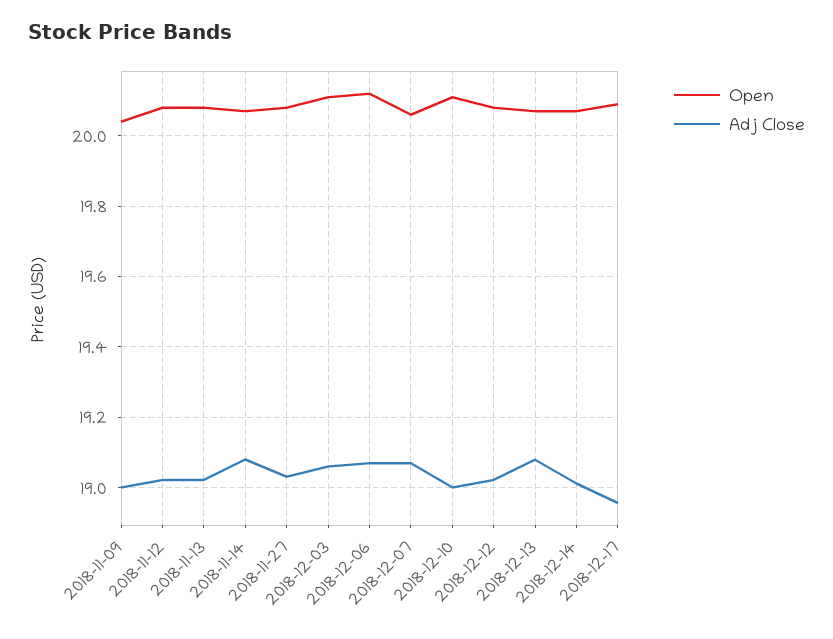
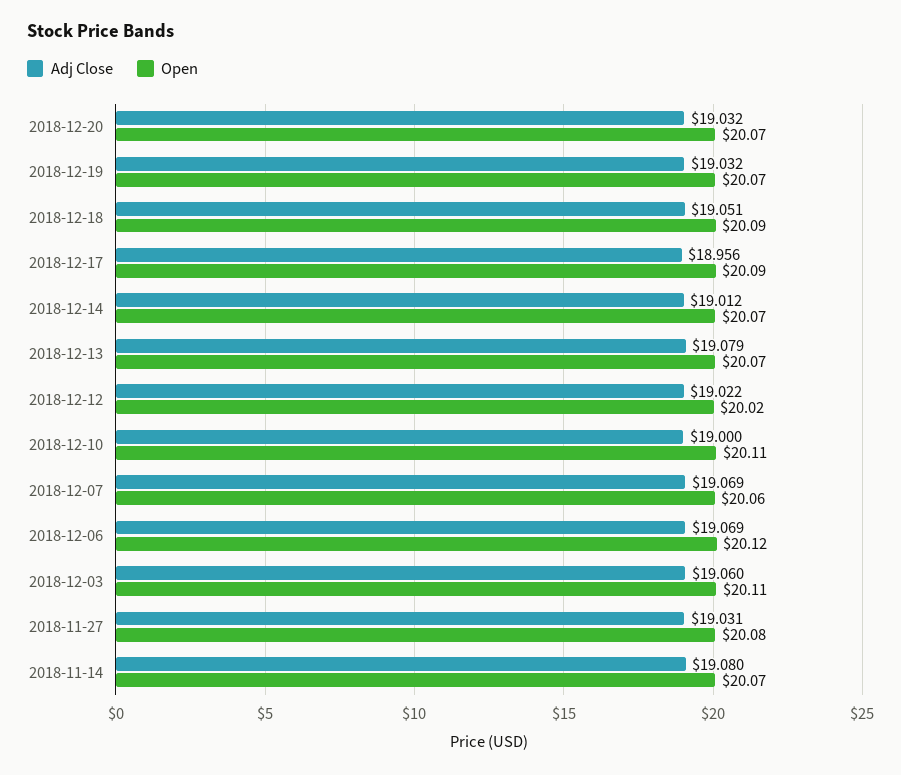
Open, 2018-11-09: 20.04 -> none
Adj Close, 2018-11-09: 19 -> none
Open, 2018-11-12: 20.08 -> none
Adj Close, 2018-11-12: 19.02 -> none
Open, 2018-11-13: 20.08 -> none
Adj Close, 2018-11-13: 19.02 -> none
Open, 2018-12-12: 20.08 -> 20.02
Adj Close, 2018-12-20: none -> 19.032
Open, 2018-12-20: none -> 20.07
Adj Close, 2018-12-19: none -> 19.032
Open, 2018-12-19: none -> 20.07
Adj Close, 2018-12-18: none -> 19.051
Open, 2018-12-18: none -> 20.09

